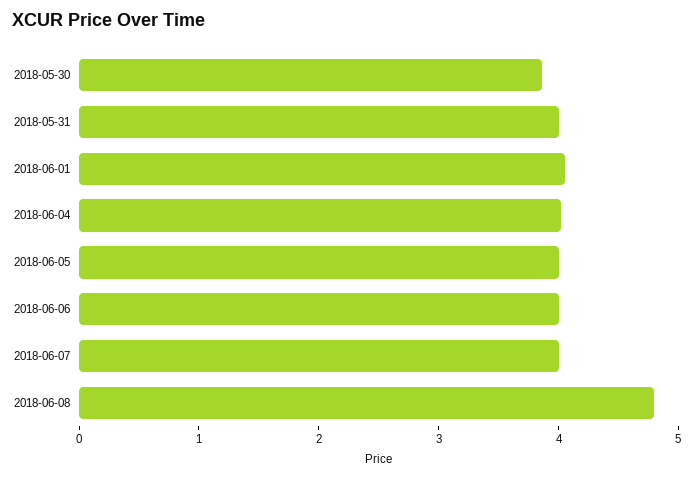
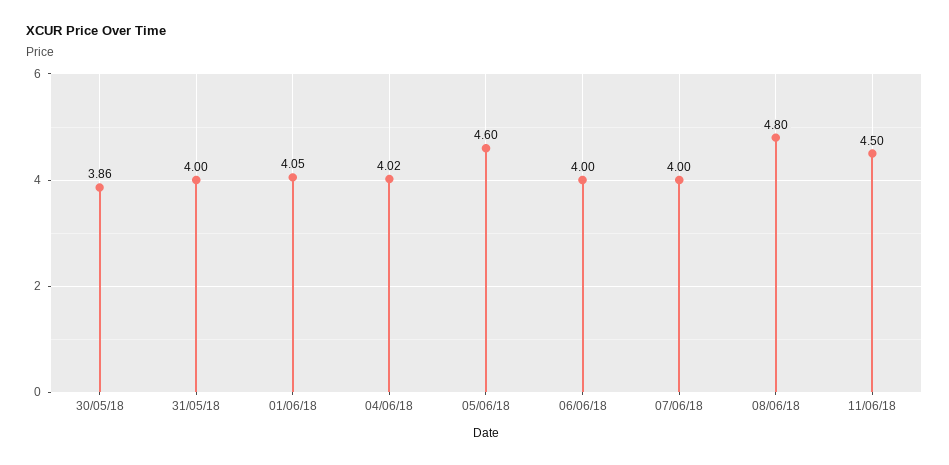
2018-06-05: 4 -> 4.6
11/06/18: none -> 4.5

